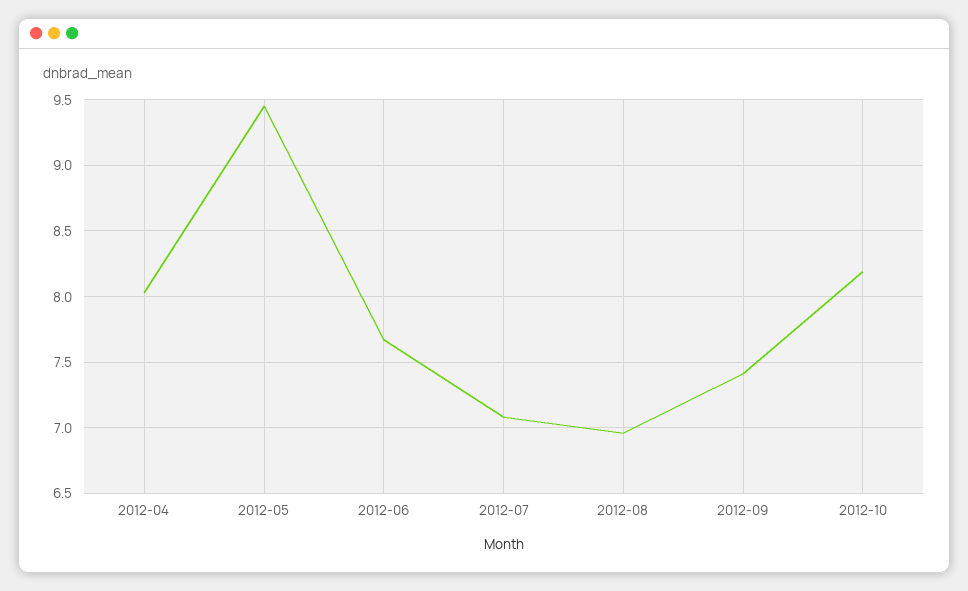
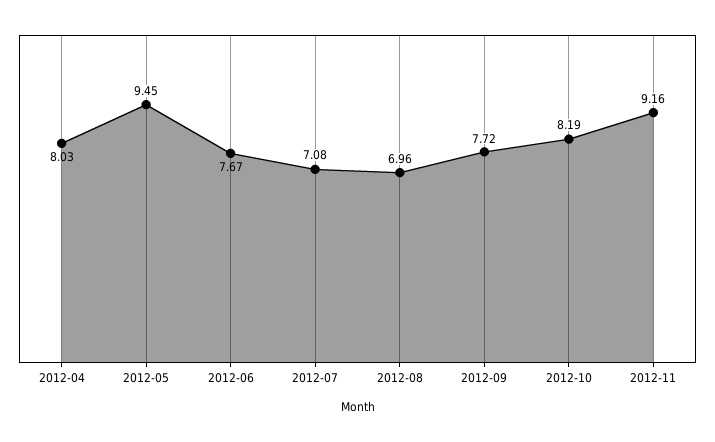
2012-09: 7.4 -> 7.72
2012-11: none -> 9.16

